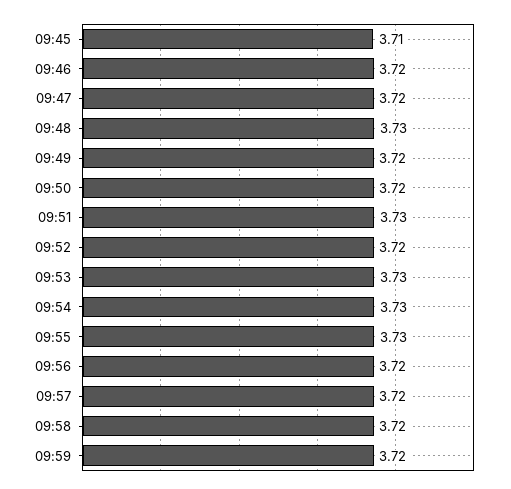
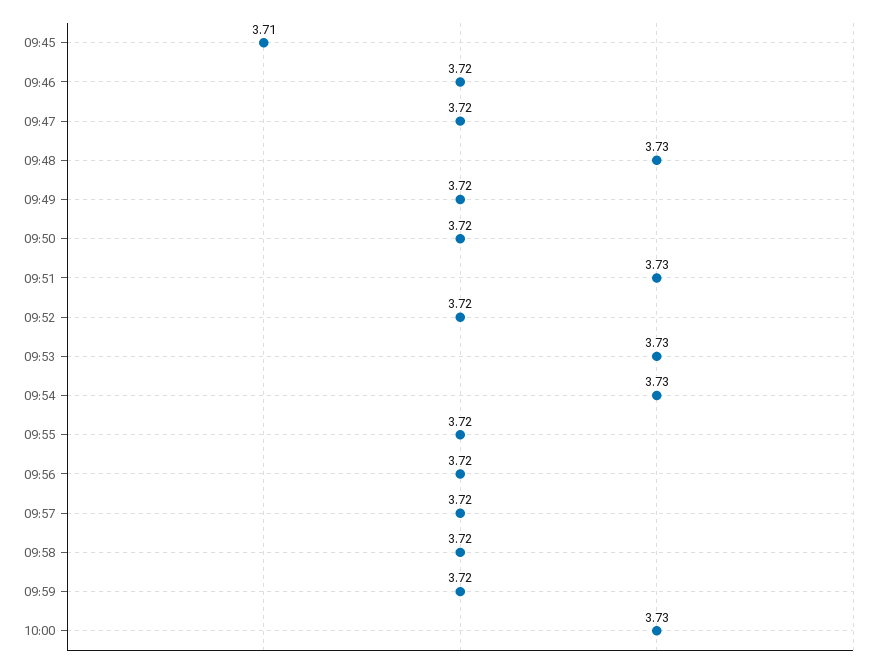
09:55: 3.73 -> 3.72
10:00: none -> 3.73

